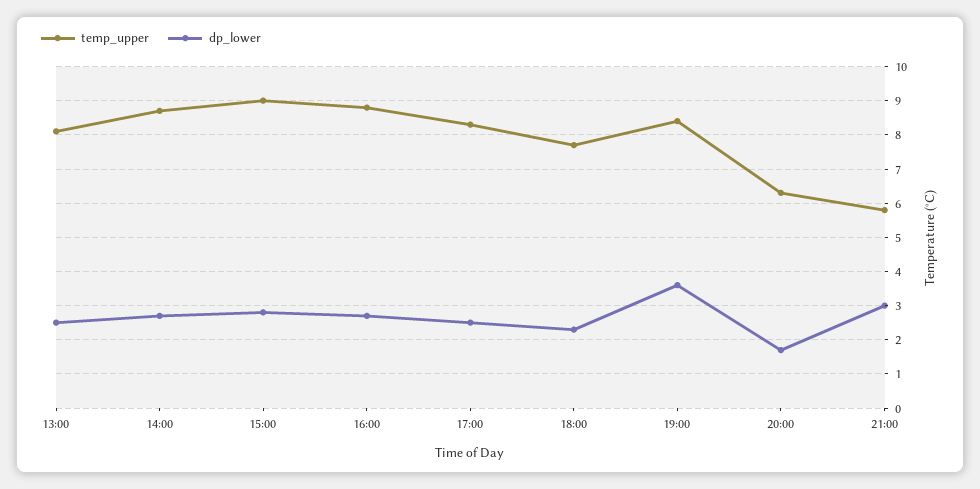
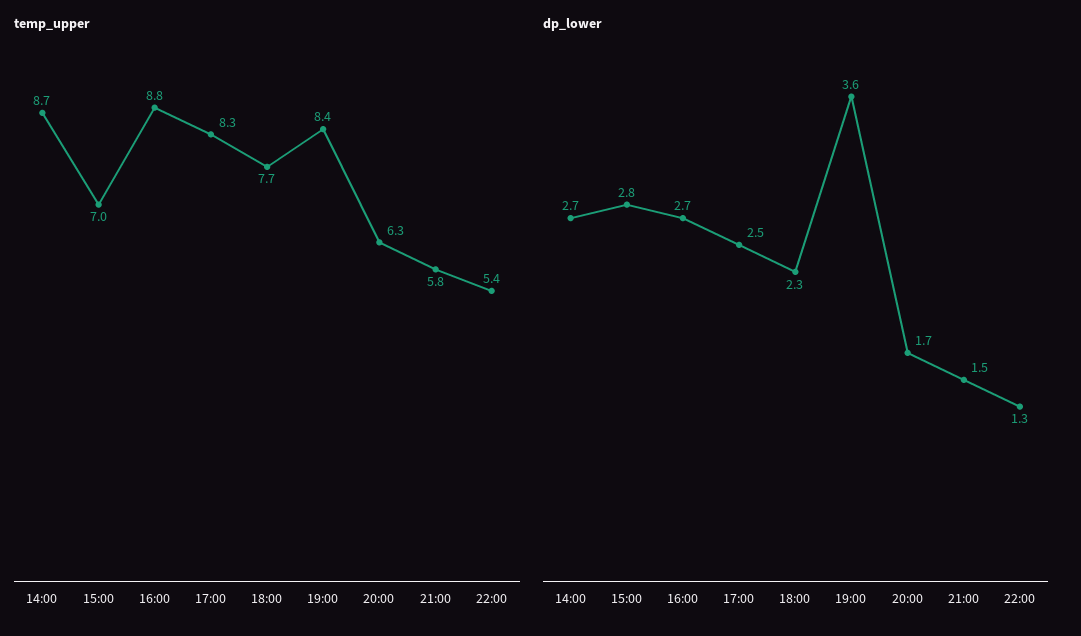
temp_upper, 13:00: 8 -> none
dp_lower, 13:00: 2.5 -> none
temp_upper, 15:00: 9 -> 7
dp_lower, 21:00: 3 -> 1.5
temp_upper, 22:00: none -> 5.4
dp_lower, 22:00: none -> 1.3

